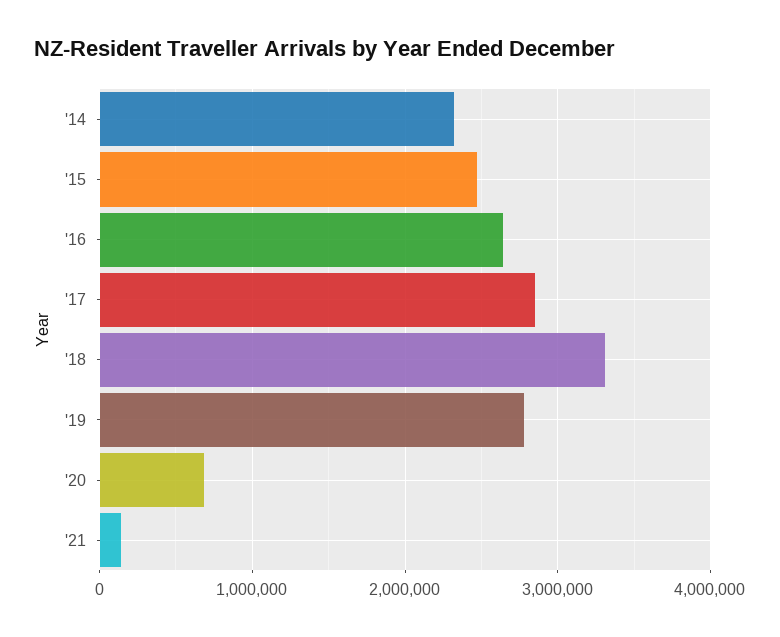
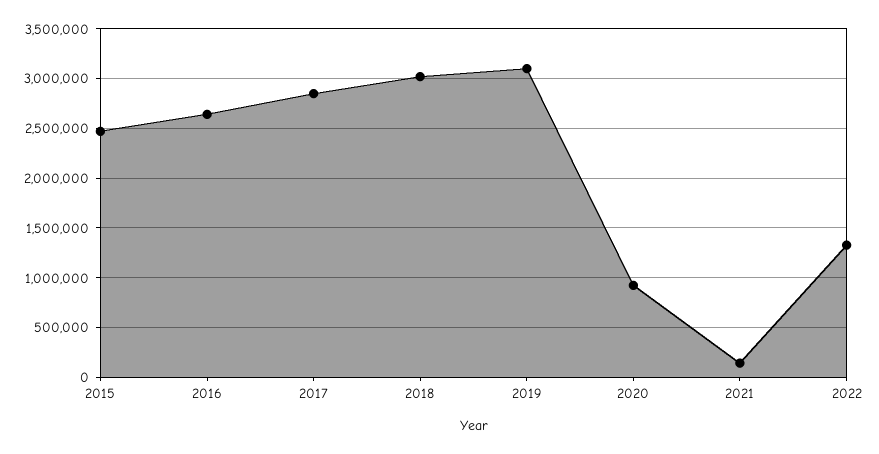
'14: 2300000 -> none
'18: 3300000 -> 3000000
'19: 2800000 -> 3100000
'20: 700000 -> 900000
2022: none -> 1300000

